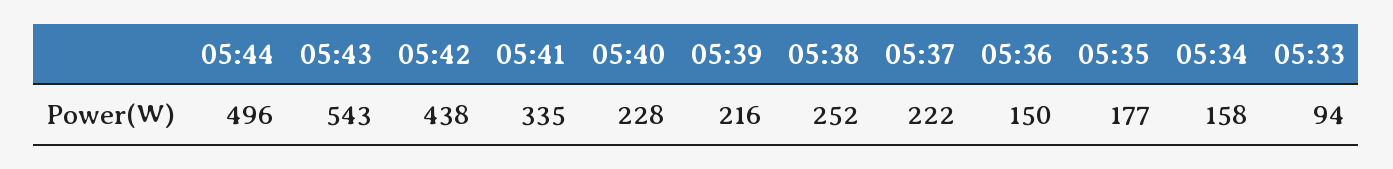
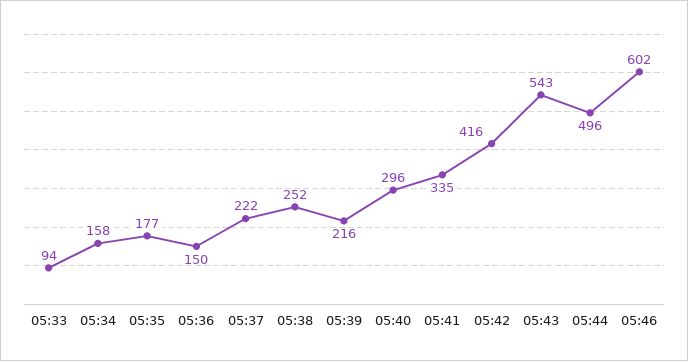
05:42: 438 -> 416
05:40: 228 -> 296
05:46: none -> 602

